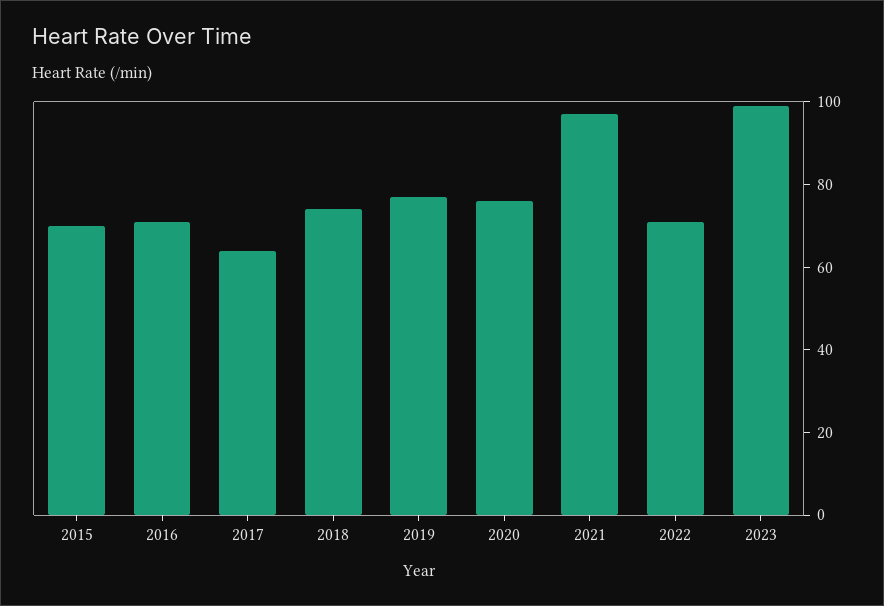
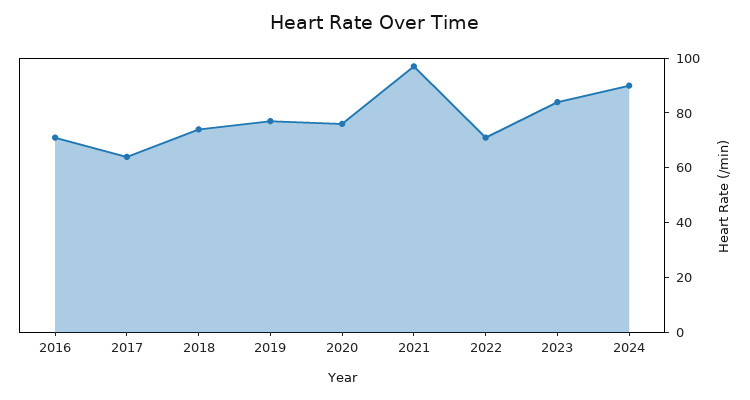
2015: 70 -> none
2023: 100 -> 85
2024: none -> 90

